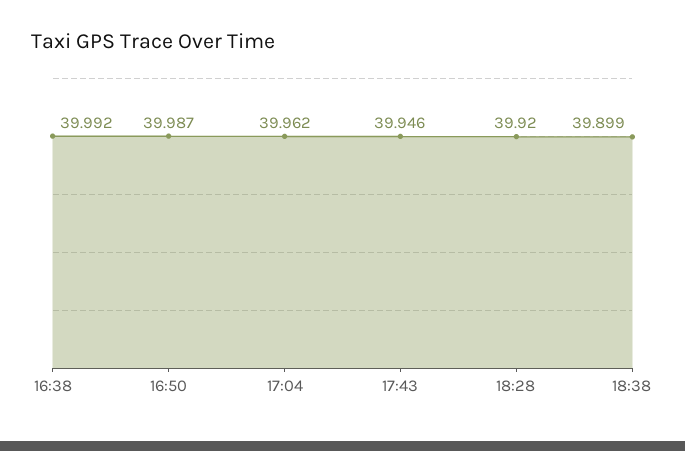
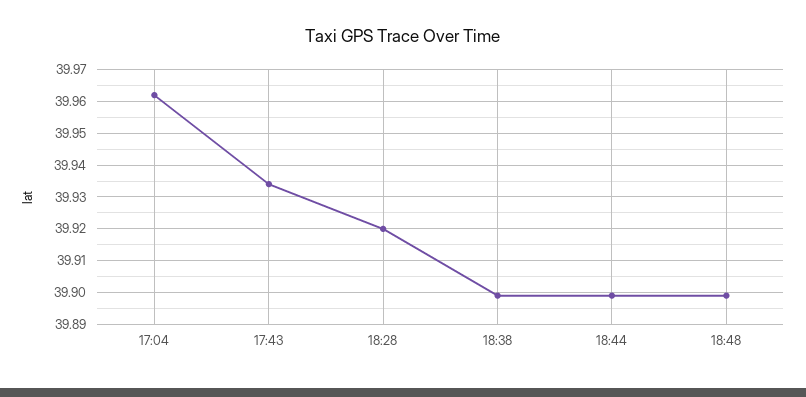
16:38: 39.992 -> none
16:50: 39.987 -> none
17:43: 39.946 -> 39.935
18:44: none -> 39.9
18:48: none -> 39.9

